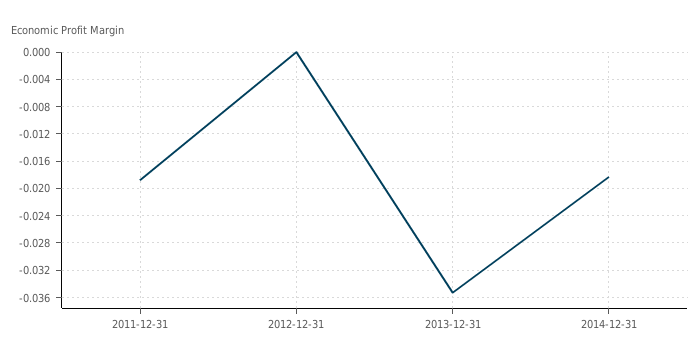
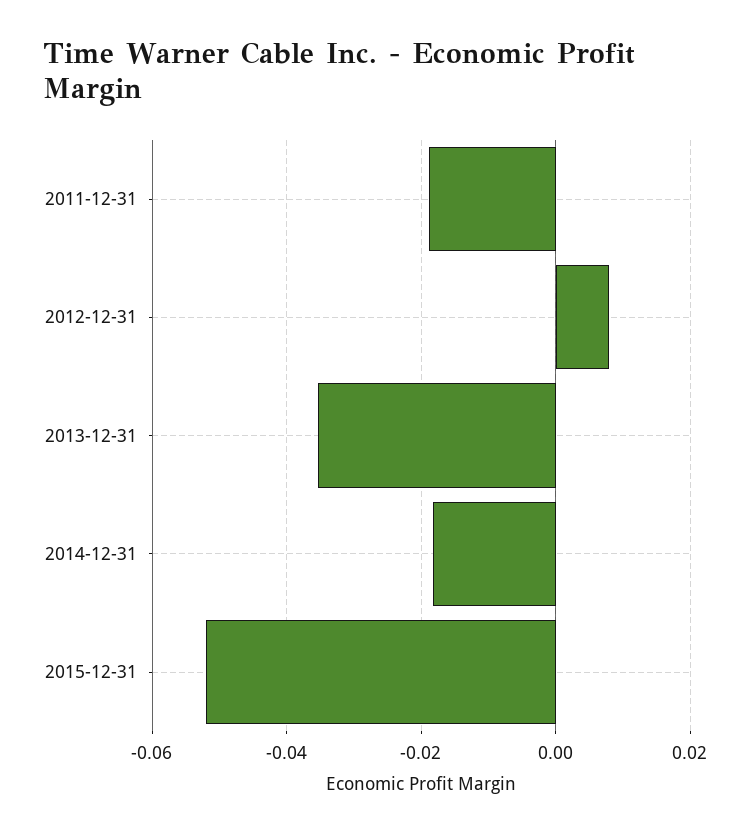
2012-12-31: 0 -> 0.008
2015-12-31: none -> -0.052

